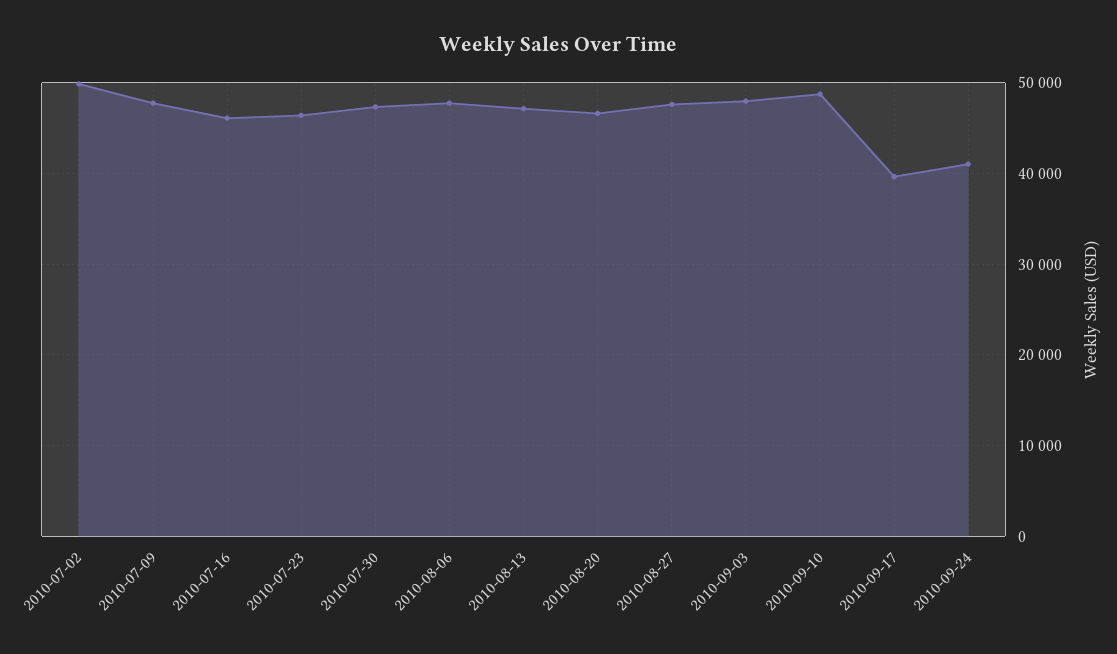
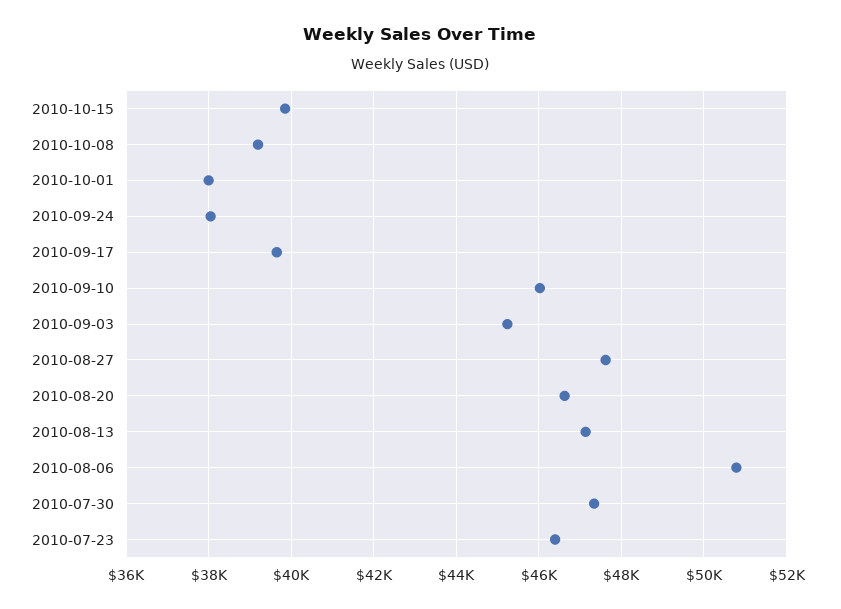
2010-07-02: 50000 -> none
2010-07-09: 48000 -> none
2010-07-16: 46000 -> none
2010-08-06: 48000 -> 50800
2010-09-03: 48000 -> 45200
2010-09-10: 49000 -> 46000
2010-09-24: 41000 -> 38000
2010-10-15: none -> 39800
2010-10-08: none -> 39200
2010-10-01: none -> 38000

